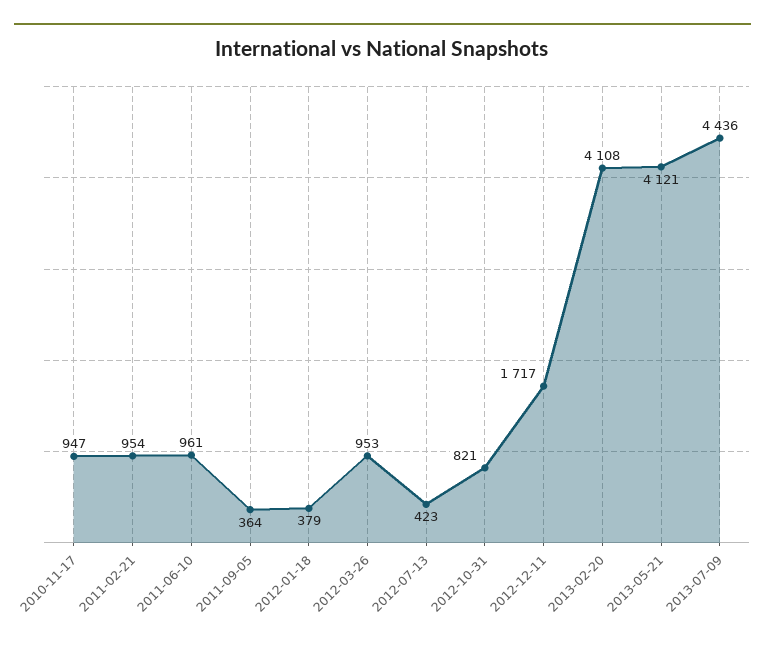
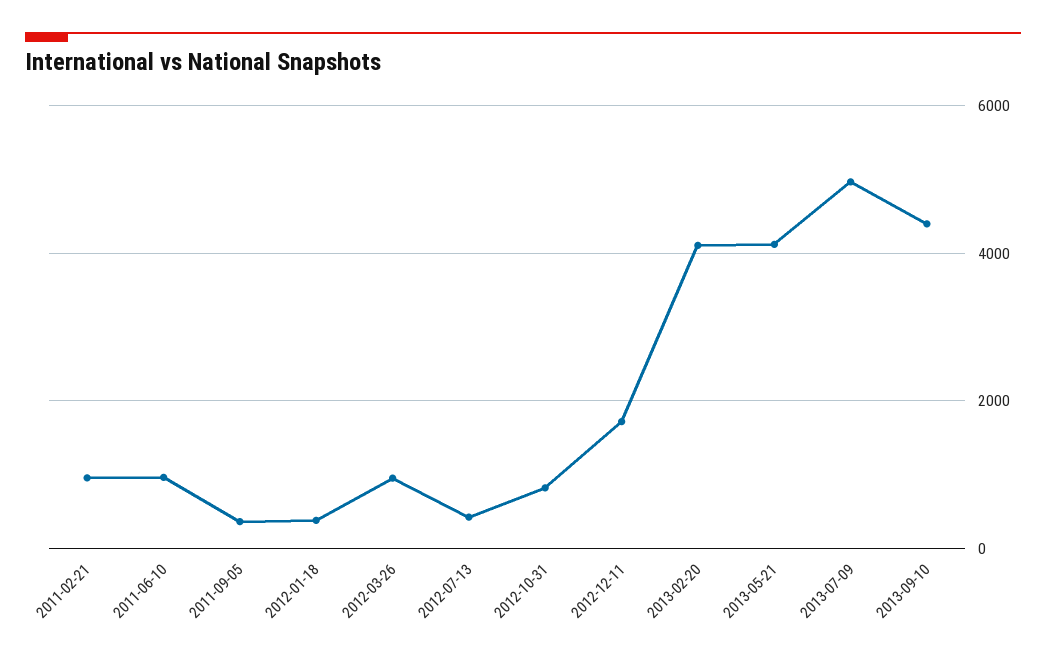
2010-11-17: 947 -> none
2013-07-09: 4436 -> 5000
2013-09-10: none -> 4400

